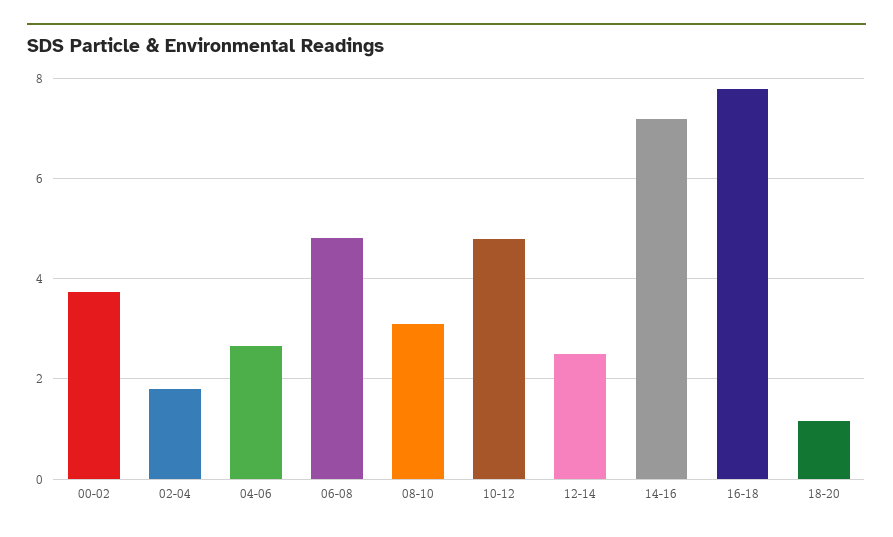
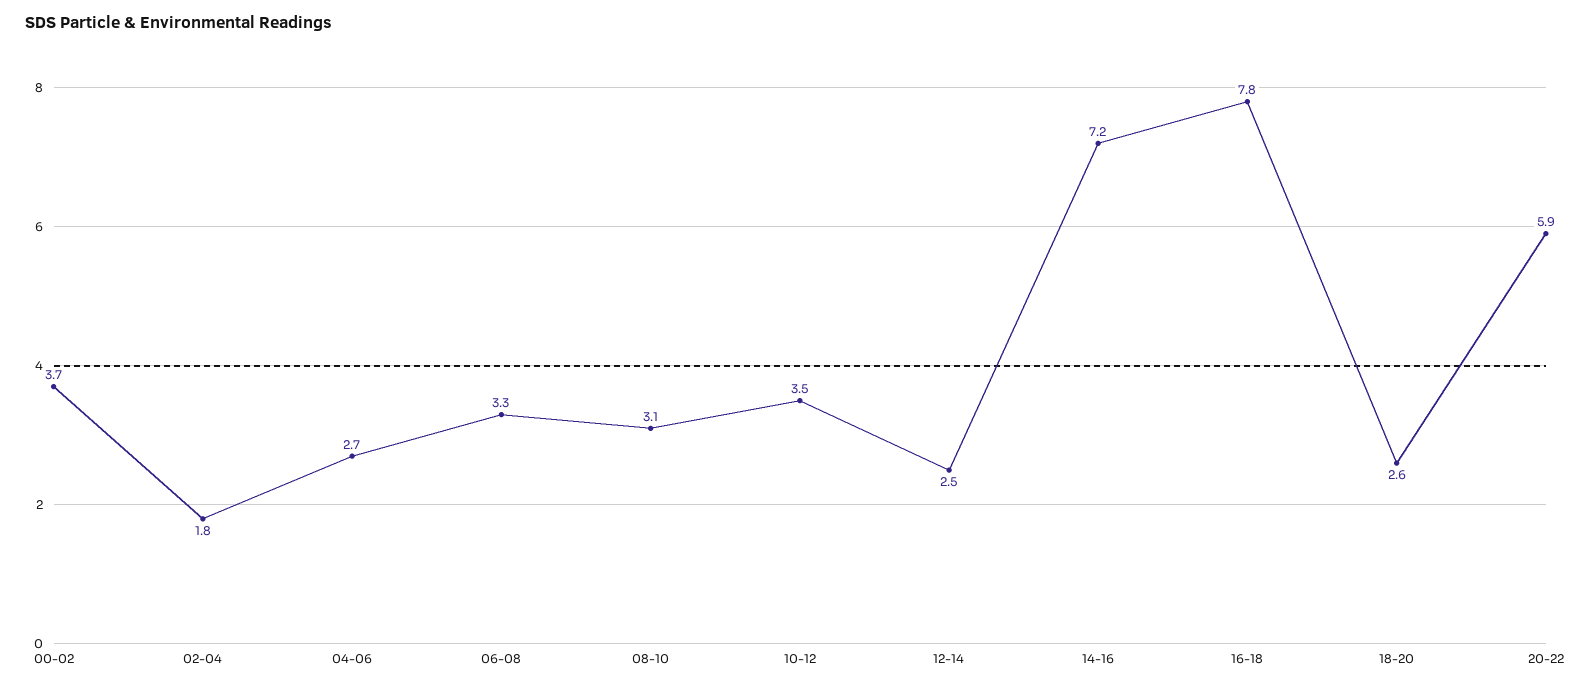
06-08: 4.8 -> 3.3
10-12: 4.8 -> 3.5
18-20: 1.2 -> 2.6
20-22: none -> 5.9

